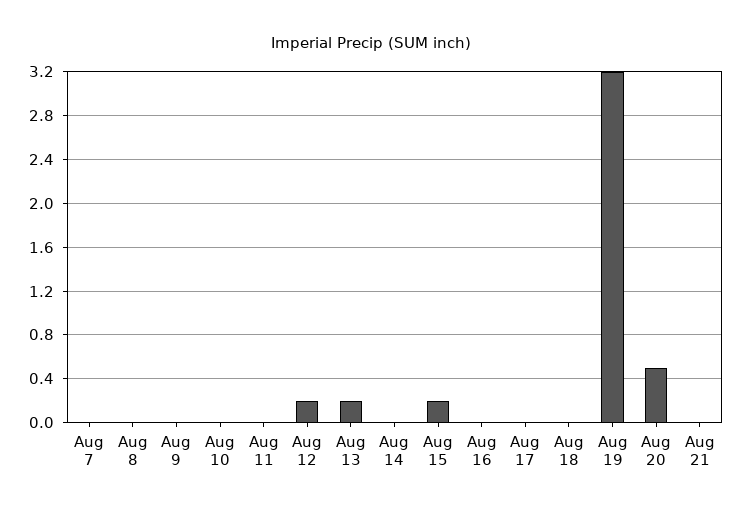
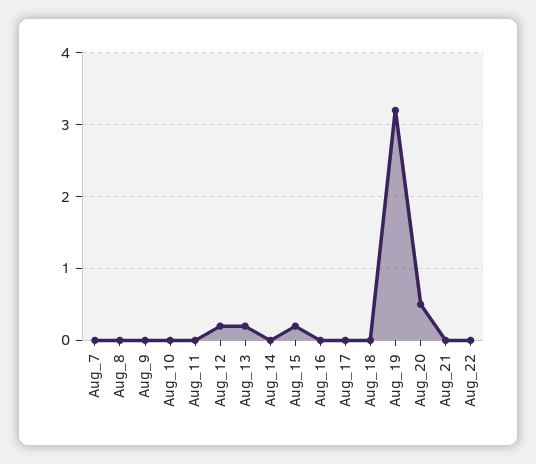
Aug_22: none -> 0

